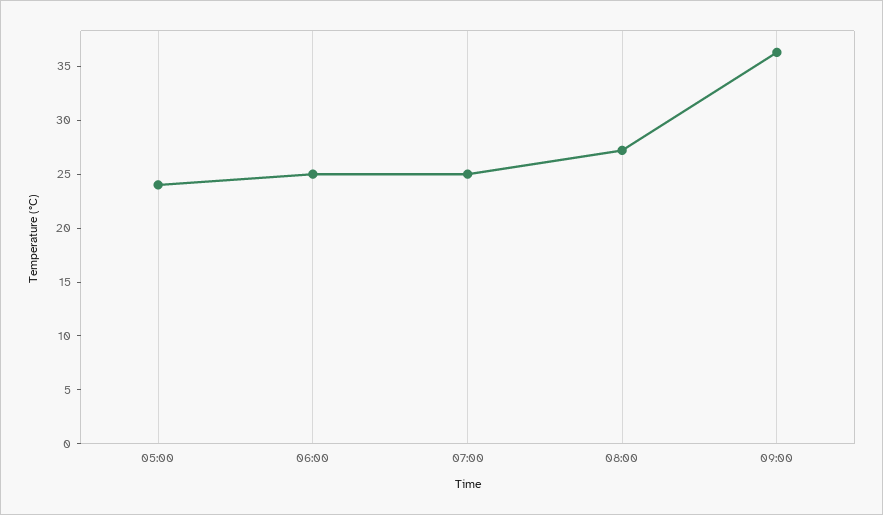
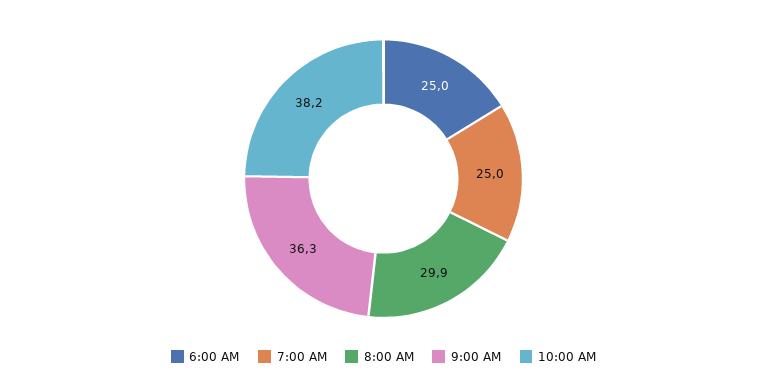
05:00: 24 -> none
08:00: 27 -> 29.9
10:00 AM: none -> 38.2

